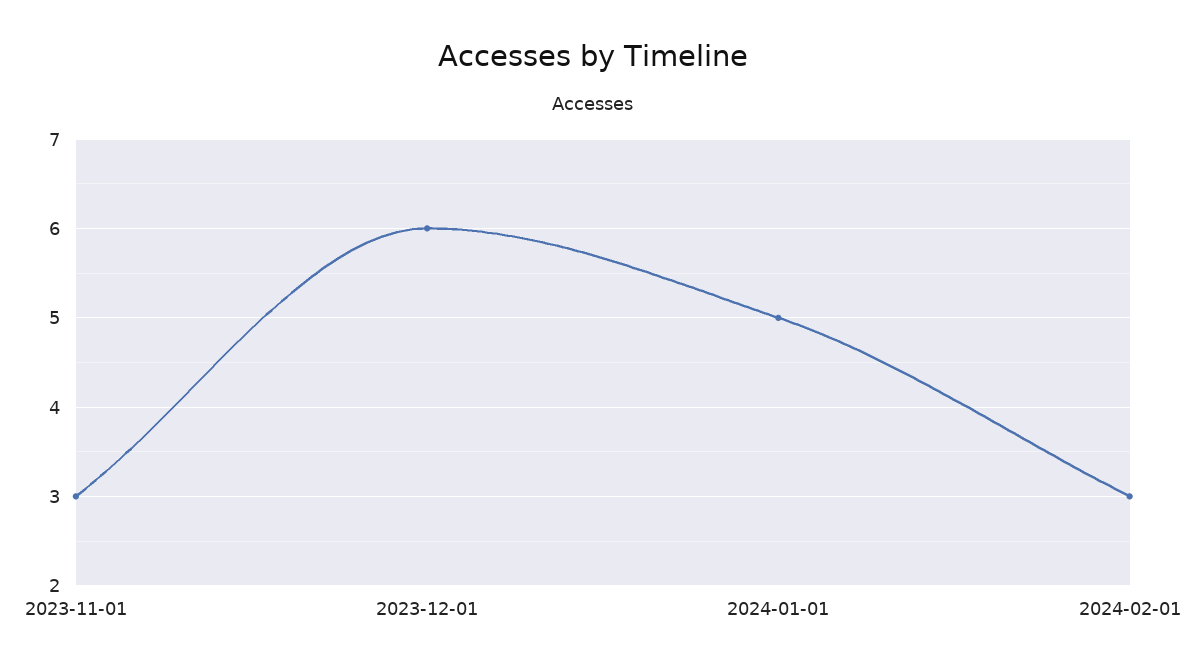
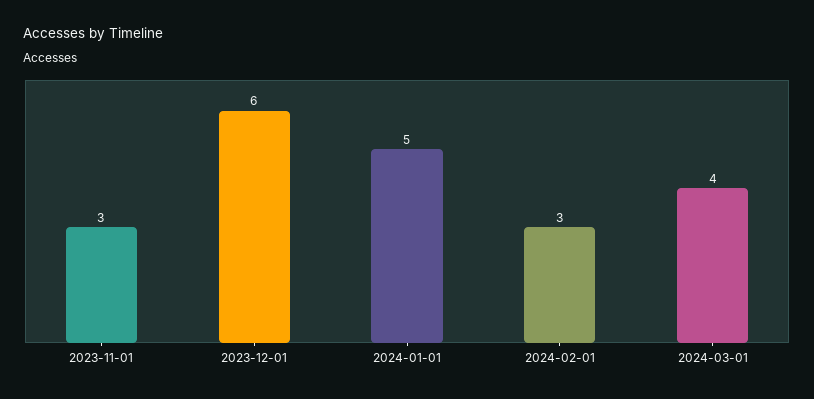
2024-03-01: none -> 4

